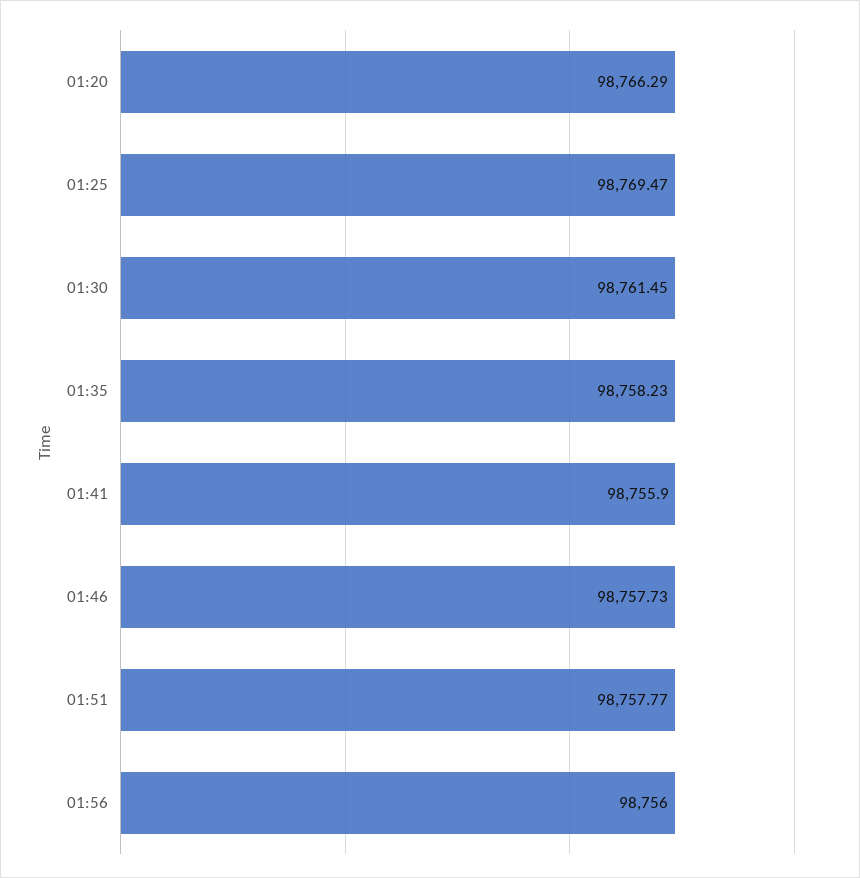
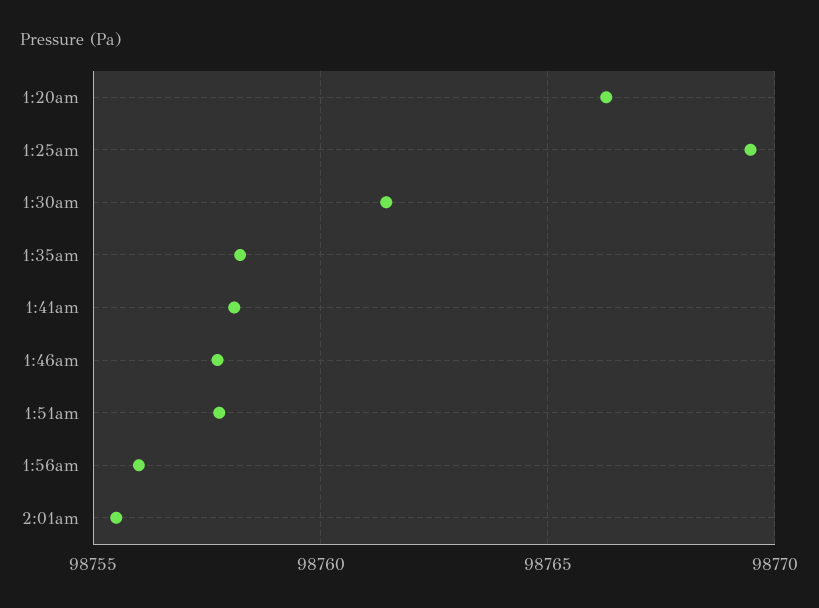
01:41: 98755.9 -> 98758
2:01am: none -> 98755.5

